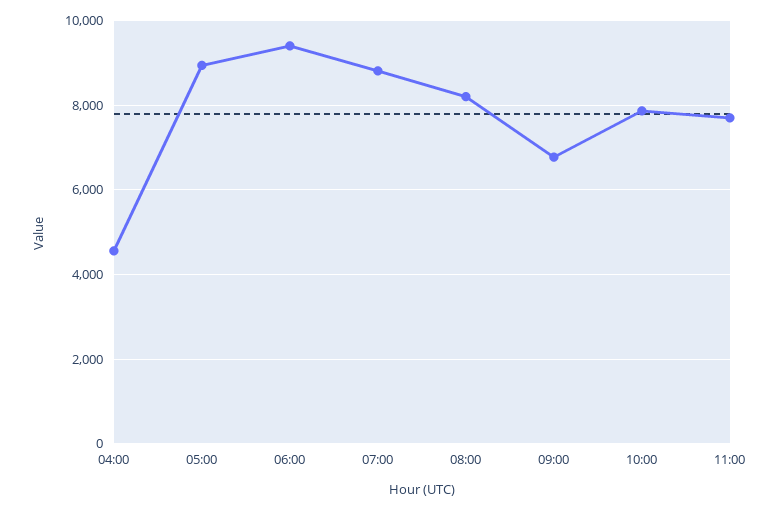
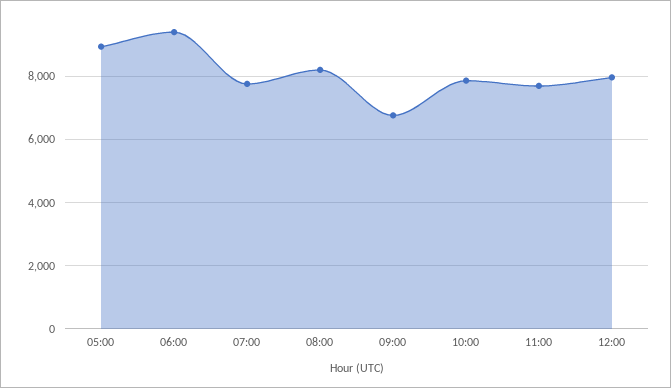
04:00: 4600 -> none
07:00: 8800 -> 7800
12:00: none -> 8000

